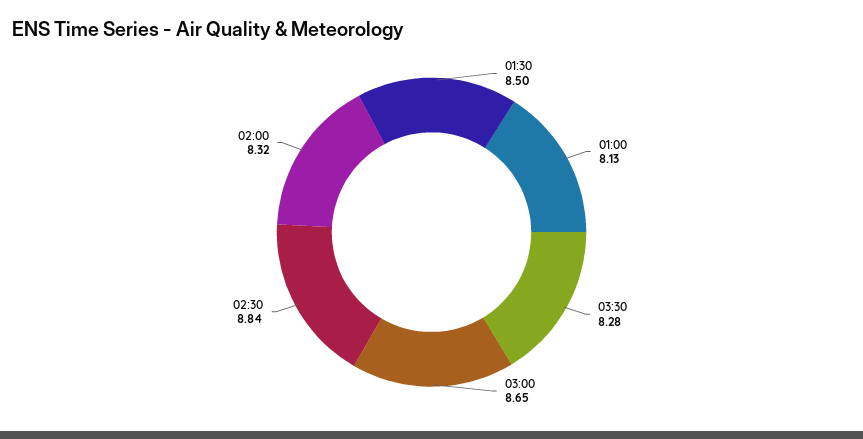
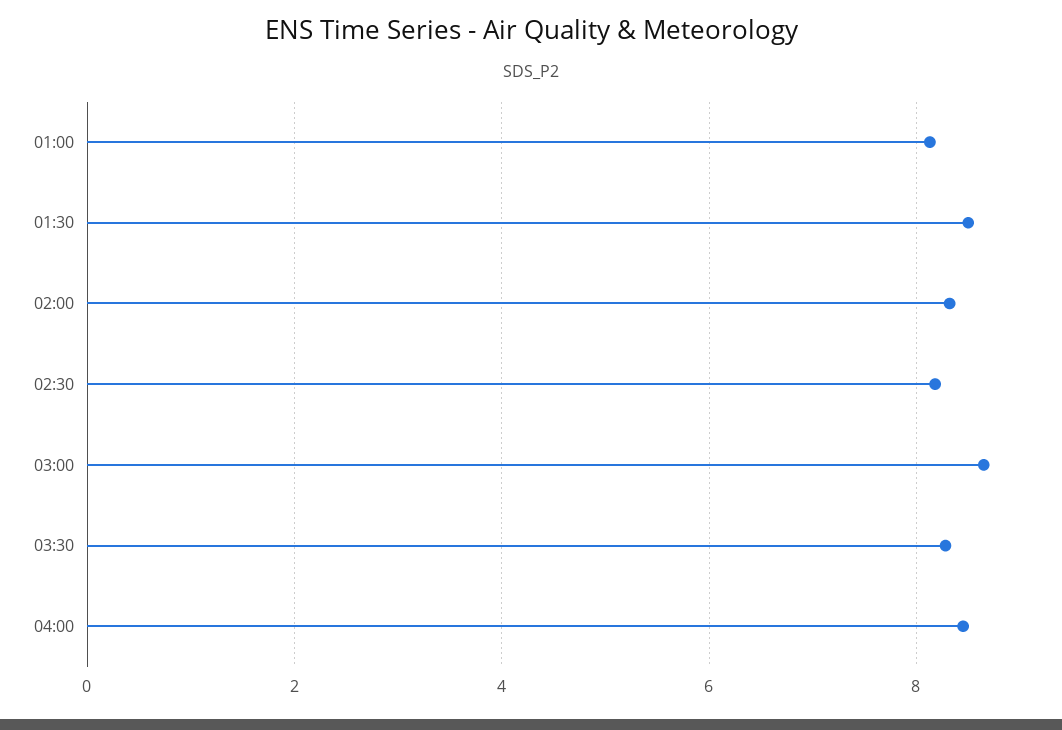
02:30: 8.84 -> 8.2
04:00: none -> 8.4

